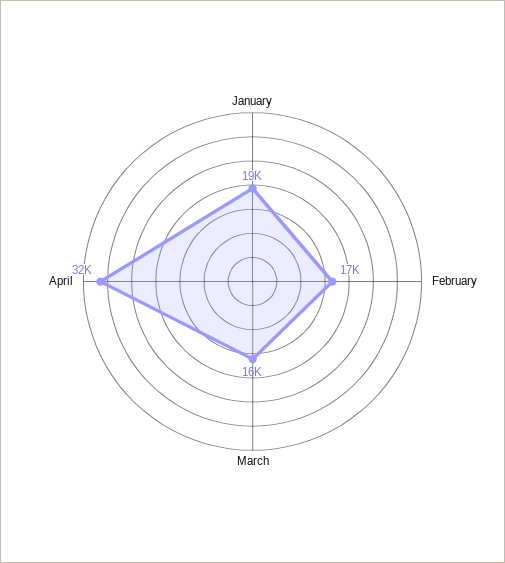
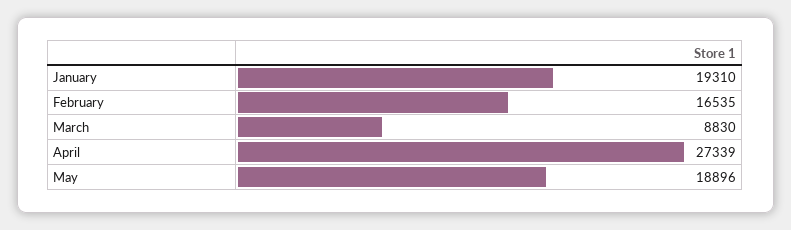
March: 16000 -> 8830
April: 32000 -> 27339
May: none -> 18896

